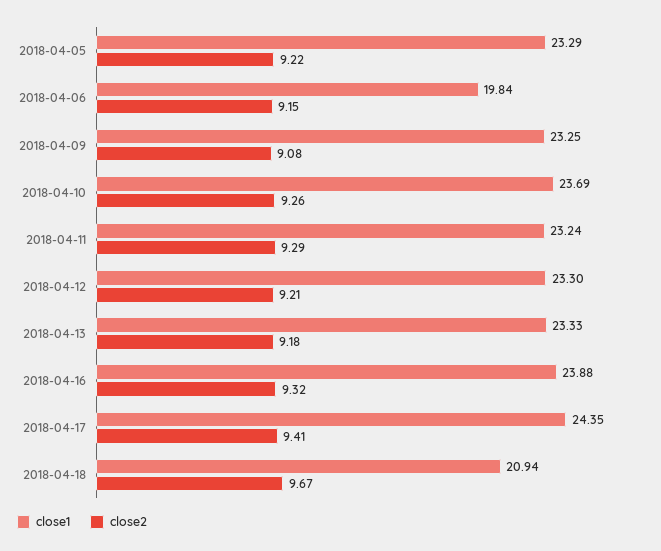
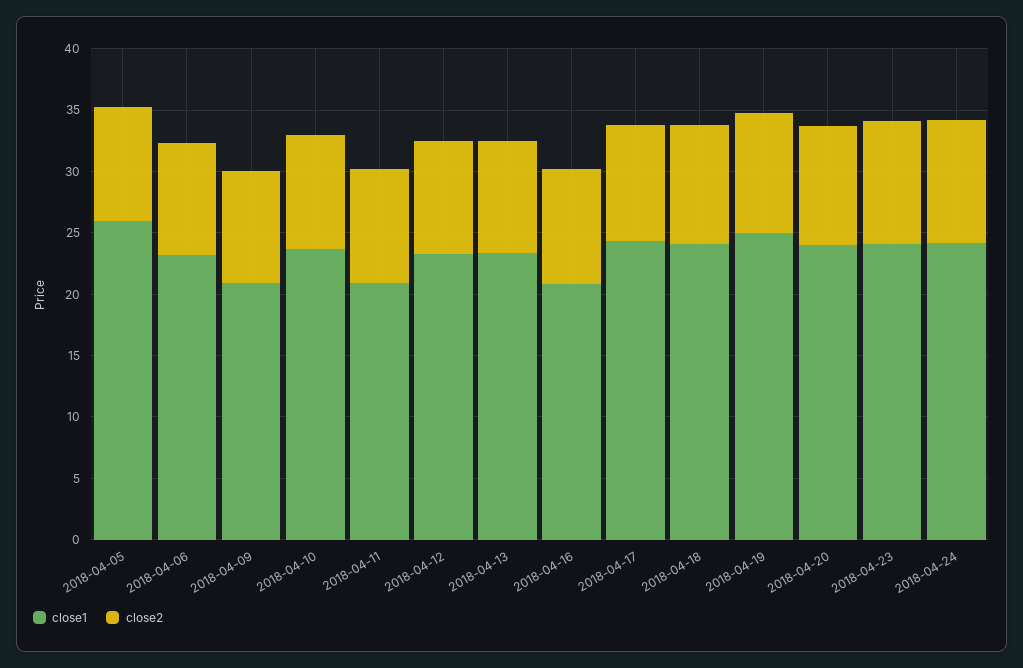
close1, 2018-04-05: 23.29 -> 26
close1, 2018-04-06: 19.84 -> 23
close1, 2018-04-09: 23.25 -> 21
close1, 2018-04-11: 23.24 -> 21
close1, 2018-04-16: 23.88 -> 21
close1, 2018-04-18: 20.94 -> 24
close1, 2018-04-19: none -> 25
close2, 2018-04-19: none -> 10
close1, 2018-04-20: none -> 24
close2, 2018-04-20: none -> 10
close1, 2018-04-23: none -> 24
close2, 2018-04-23: none -> 10
close1, 2018-04-24: none -> 24
close2, 2018-04-24: none -> 10

